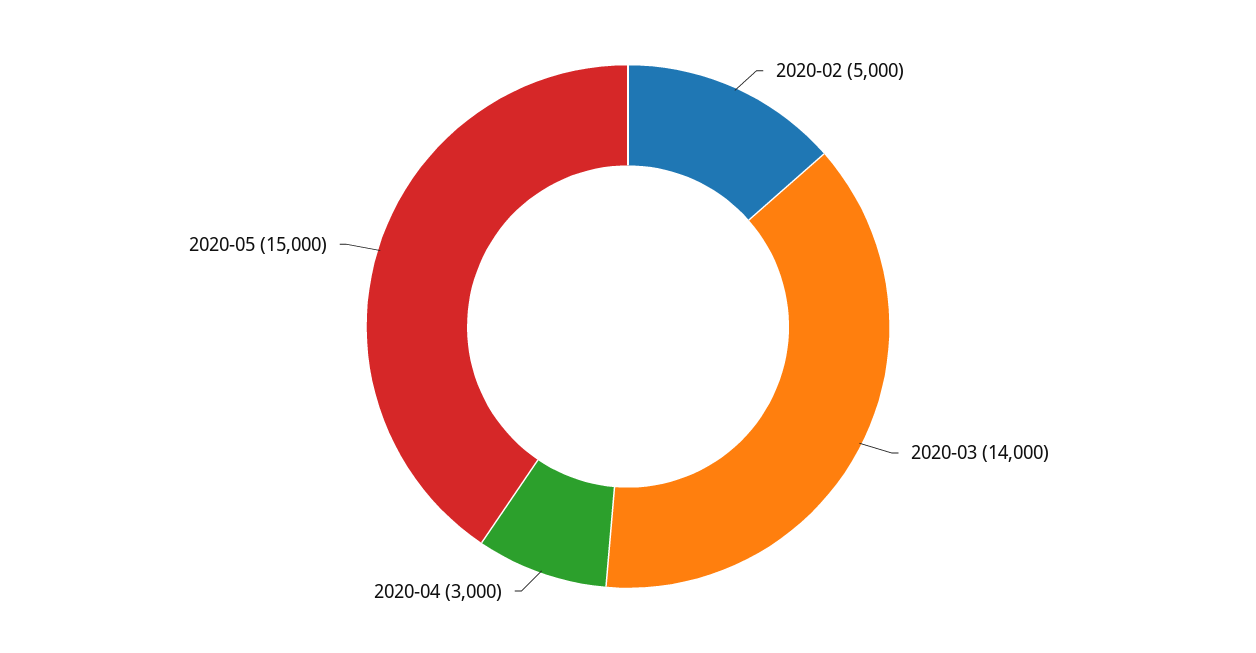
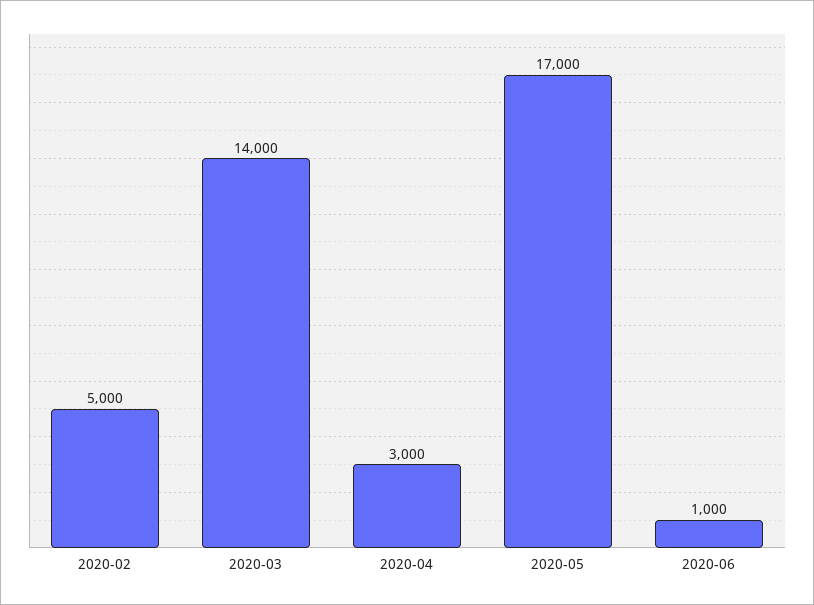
2020-05: 15000 -> 17000
2020-06: none -> 1000

